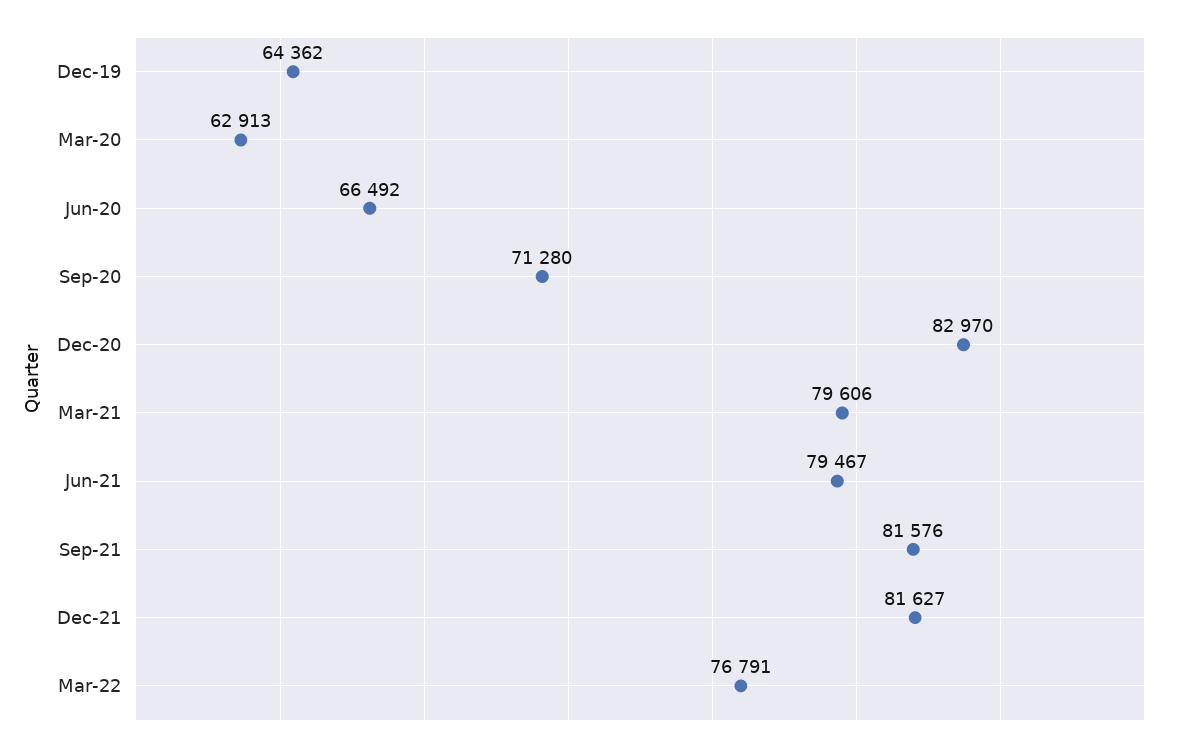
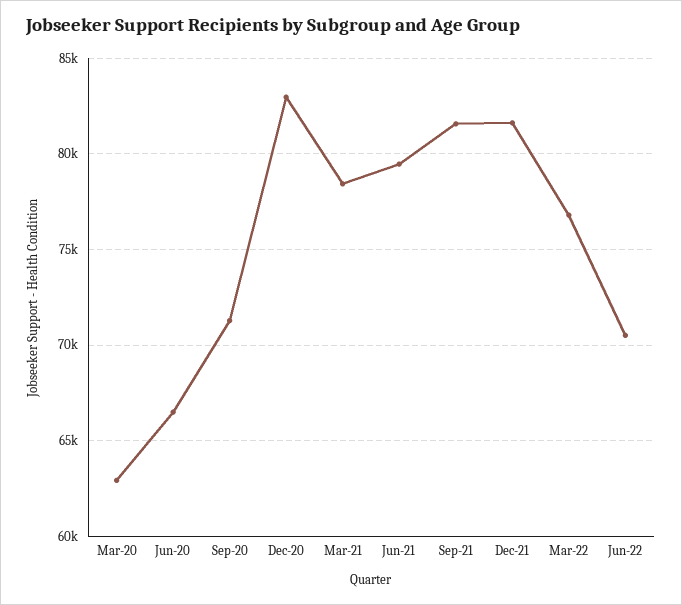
Dec-19: 64362 -> none
Mar-21: 79606 -> 78500
Jun-22: none -> 70500

